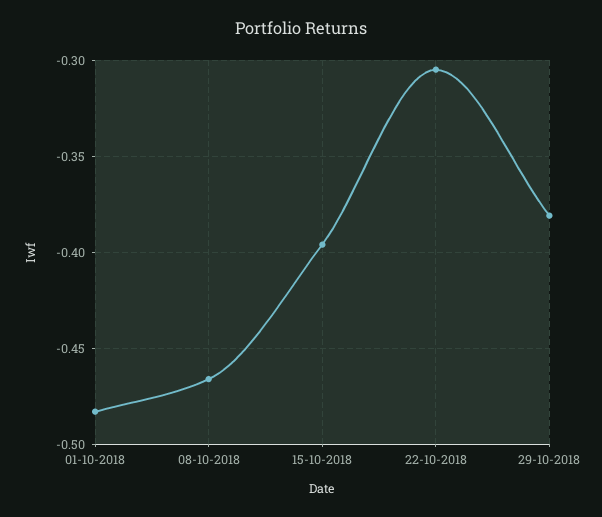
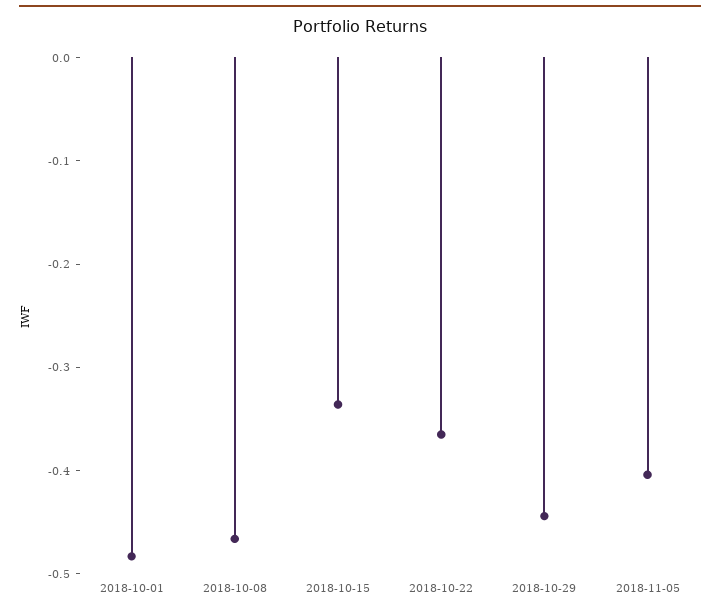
15-10-2018: -0.395 -> -0.34
22-10-2018: -0.305 -> -0.36
29-10-2018: -0.38 -> -0.44
2018-11-05: none -> -0.4

